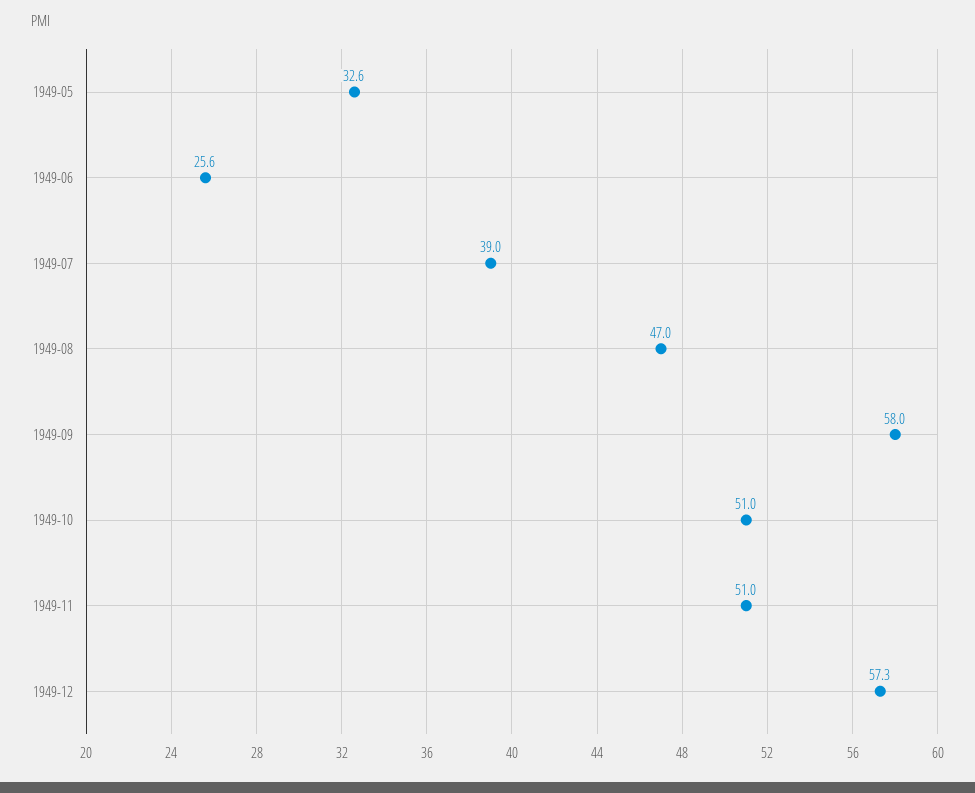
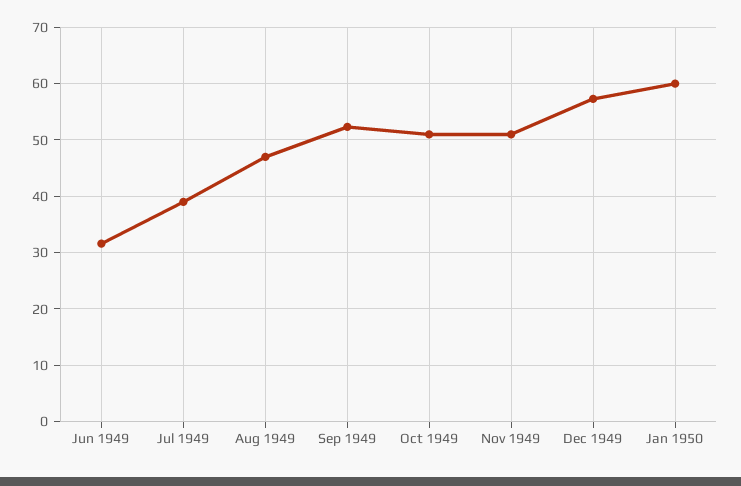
1949-05: 32.6 -> none
1949-06: 25.6 -> 32
1949-09: 58 -> 52
Jan 1950: none -> 60

